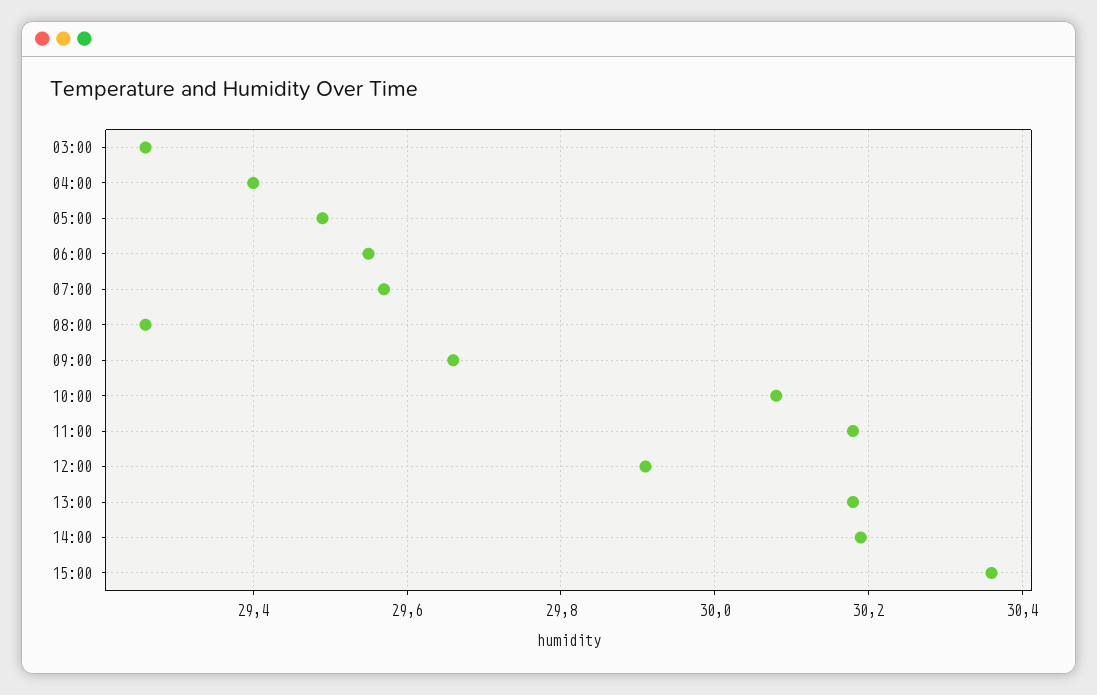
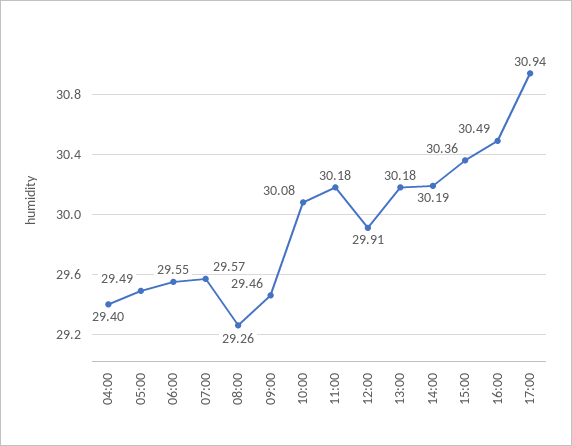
03:00: 29.25 -> none
09:00: 29.65 -> 29.46
16:00: none -> 30.49
17:00: none -> 30.94

